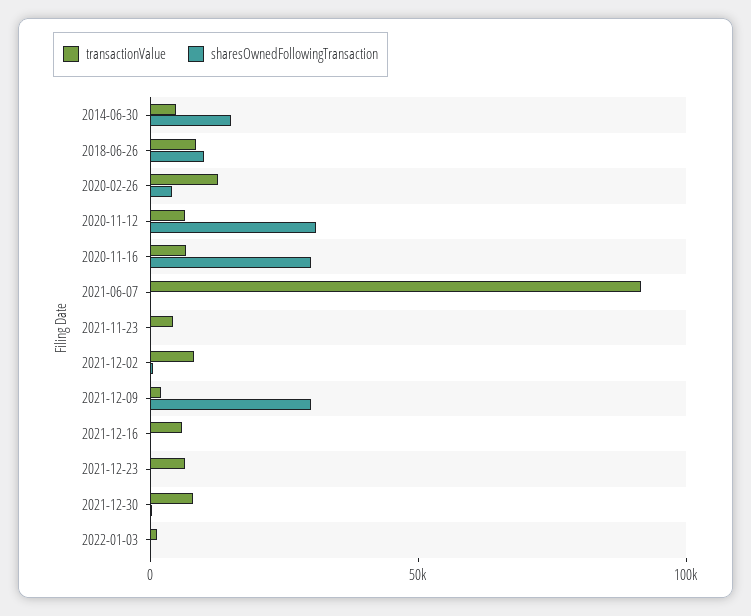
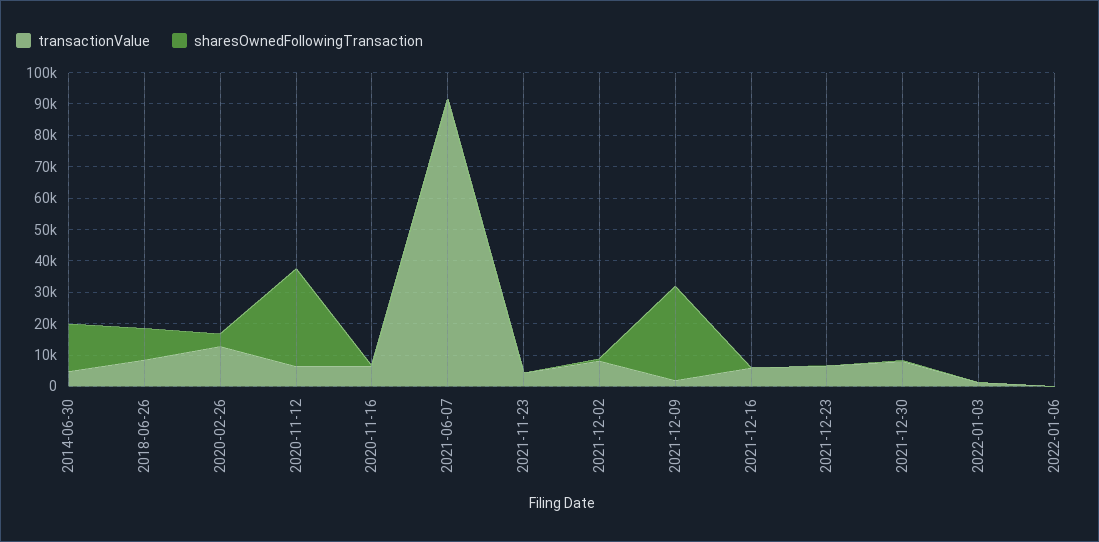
sharesOwnedFollowingTransaction, 2020-11-16: 30000 -> 0
transactionValue, 2022-01-06: none -> 0
sharesOwnedFollowingTransaction, 2022-01-06: none -> 0

